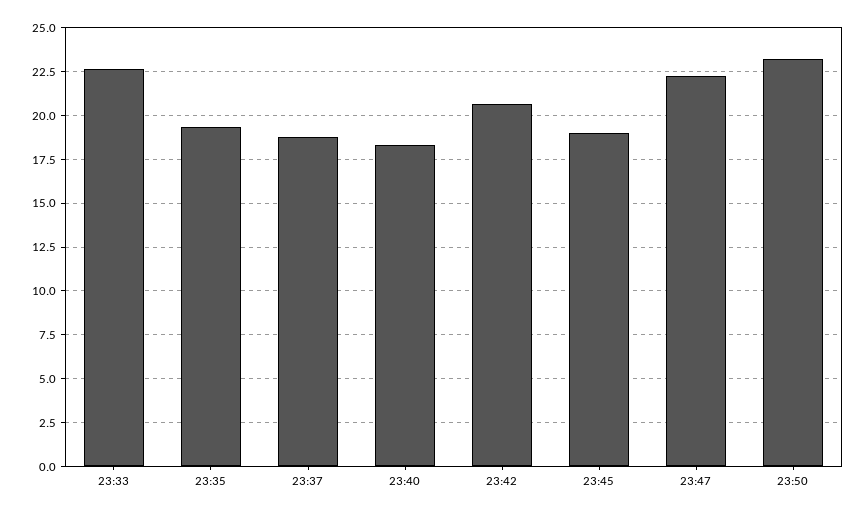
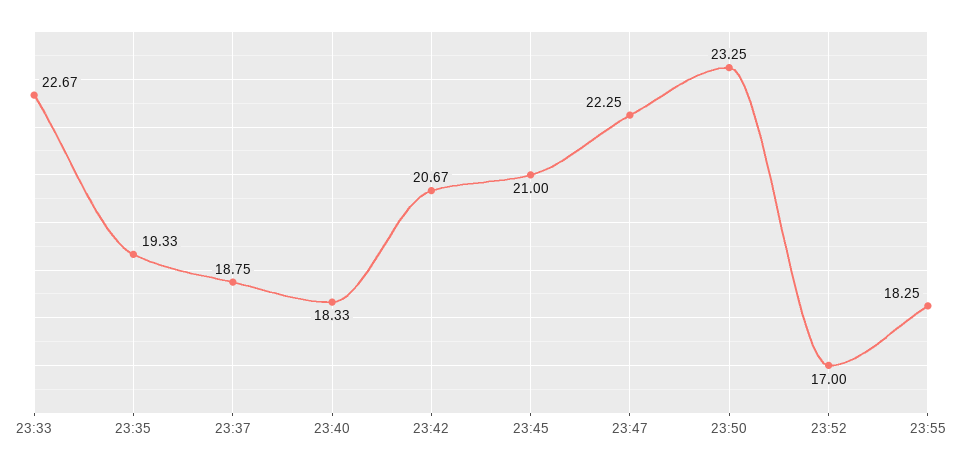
23:45: 19 -> 21
23:52: none -> 17
23:55: none -> 18.25

